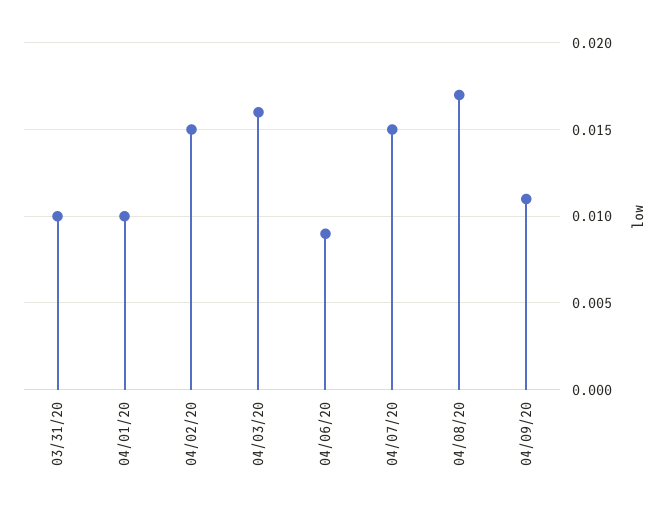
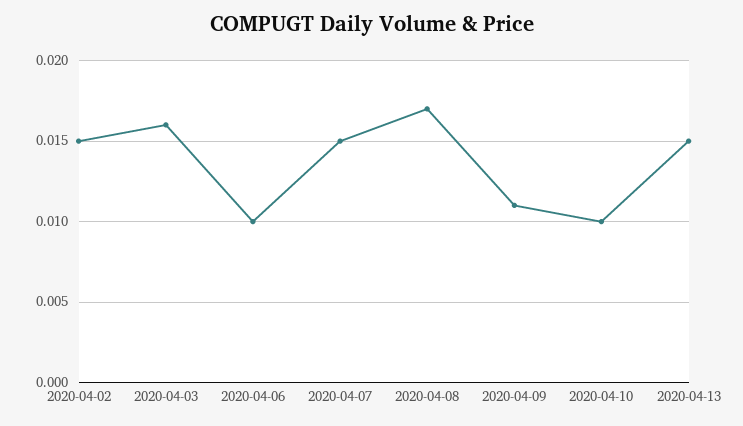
03/31/20: 0.01 -> none
04/01/20: 0.01 -> none
04/06/20: 0.009 -> 0.01
2020-04-10: none -> 0.01
2020-04-13: none -> 0.015

